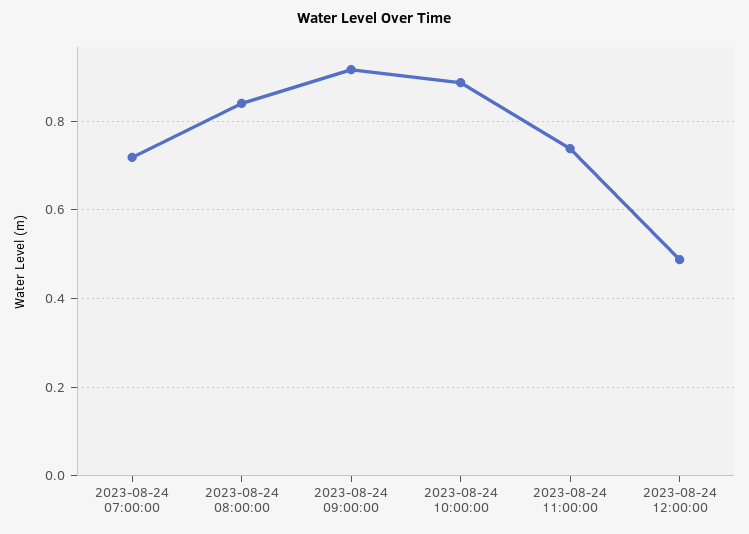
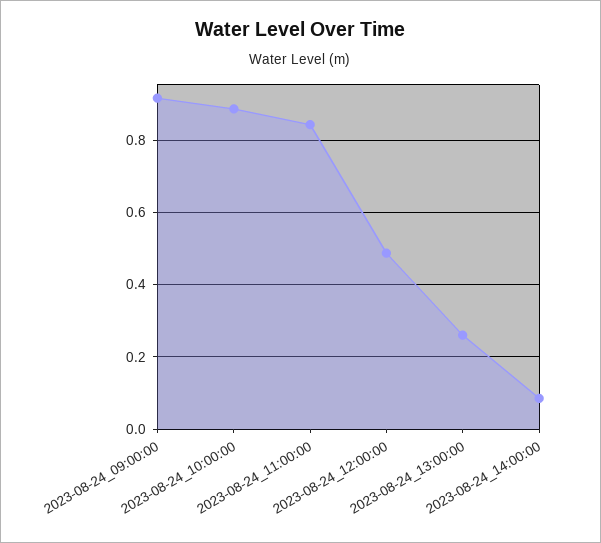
2023-08-24 07:00:00: 0.72 -> none
2023-08-24 08:00:00: 0.84 -> none
2023-08-24 11:00:00: 0.74 -> 0.84
2023-08-24_13:00:00: none -> 0.26
2023-08-24_14:00:00: none -> 0.08

